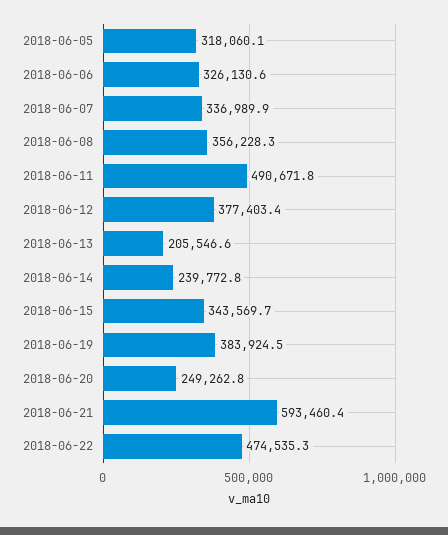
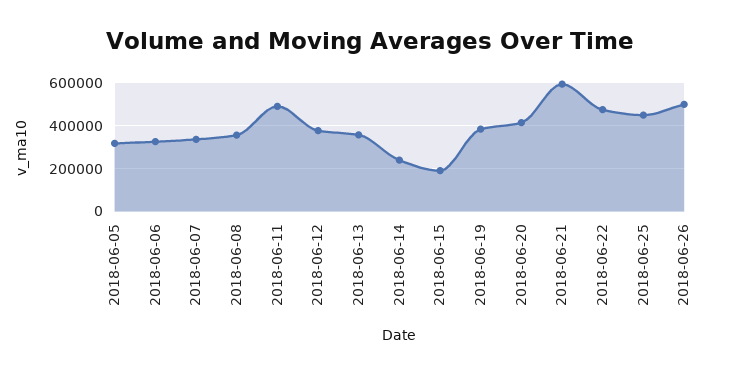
2018-06-13: 205546.6 -> 350000
2018-06-15: 343569.7 -> 200000
2018-06-20: 249262.8 -> 400000
2018-06-25: none -> 450000
2018-06-26: none -> 500000

